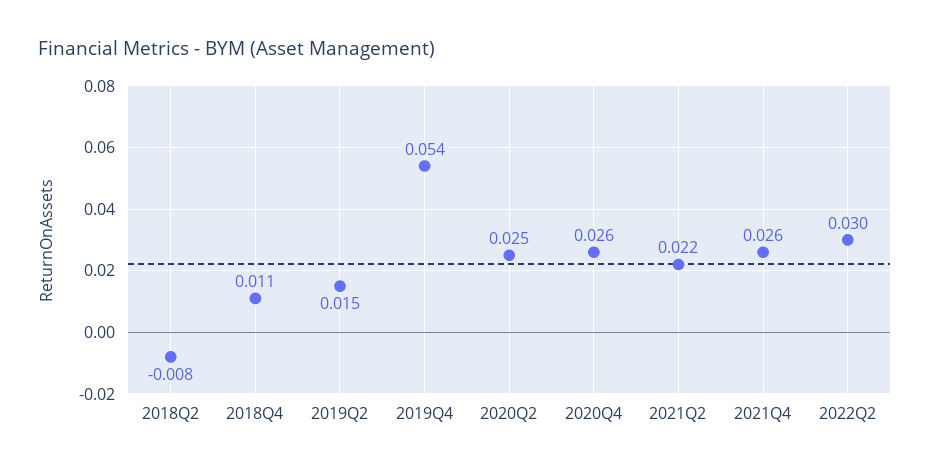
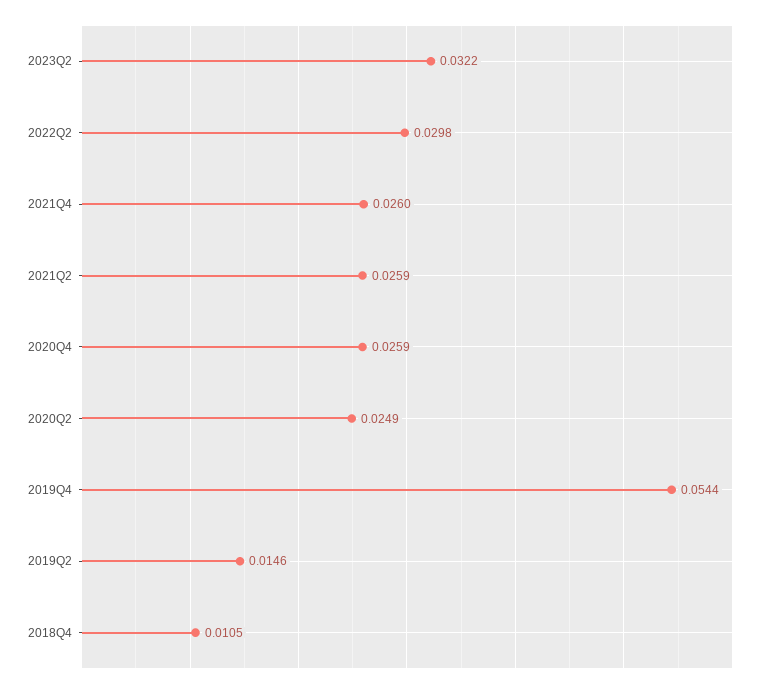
2018Q2: -0.008 -> none
2021Q2: 0.022 -> 0.0259
2023Q2: none -> 0.0322

